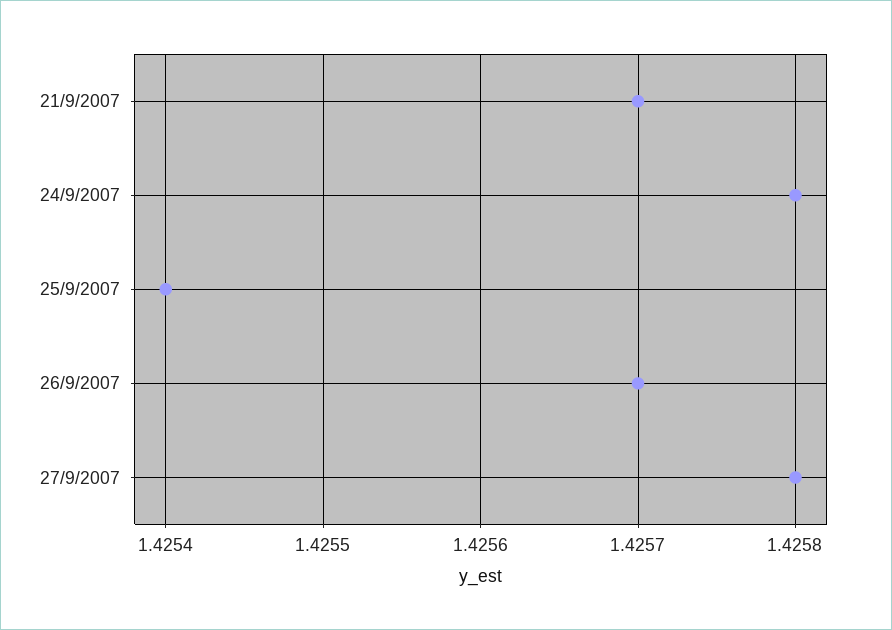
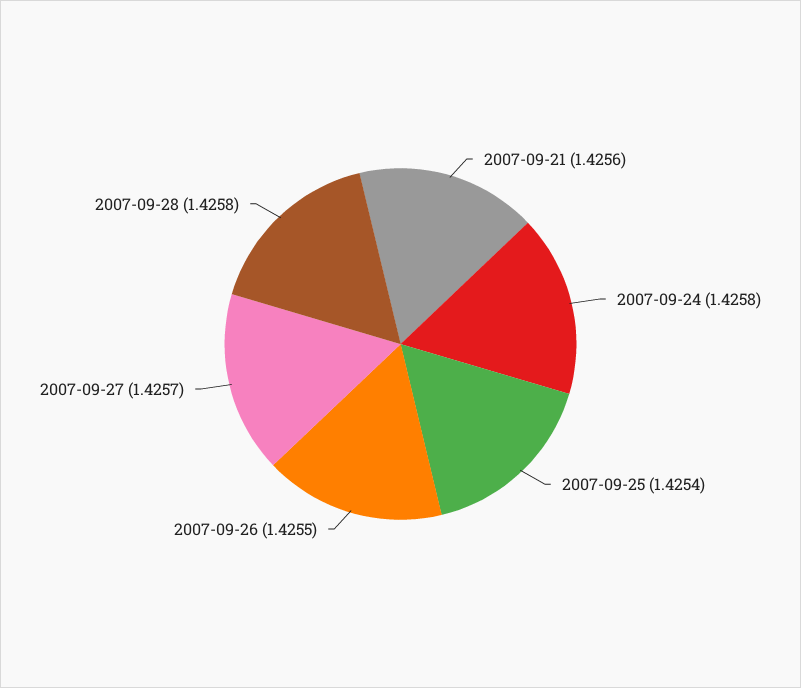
21/9/2007: 1.4257 -> 1.4256
26/9/2007: 1.4257 -> 1.4255
27/9/2007: 1.4258 -> 1.4257
2007-09-28: none -> 1.4258

